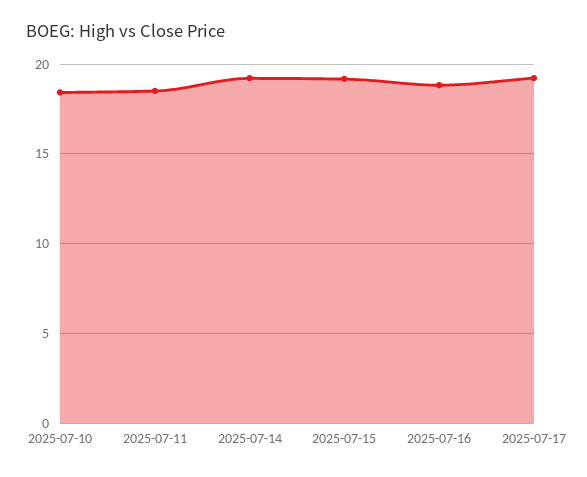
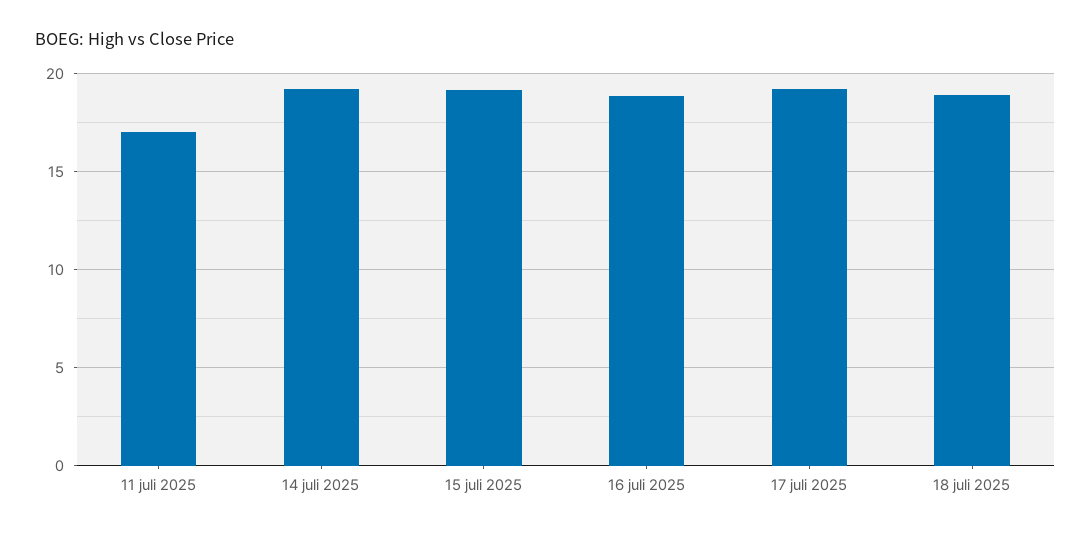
2025-07-10: 18.5 -> none
2025-07-11: 18.5 -> 17
18 juli 2025: none -> 19

